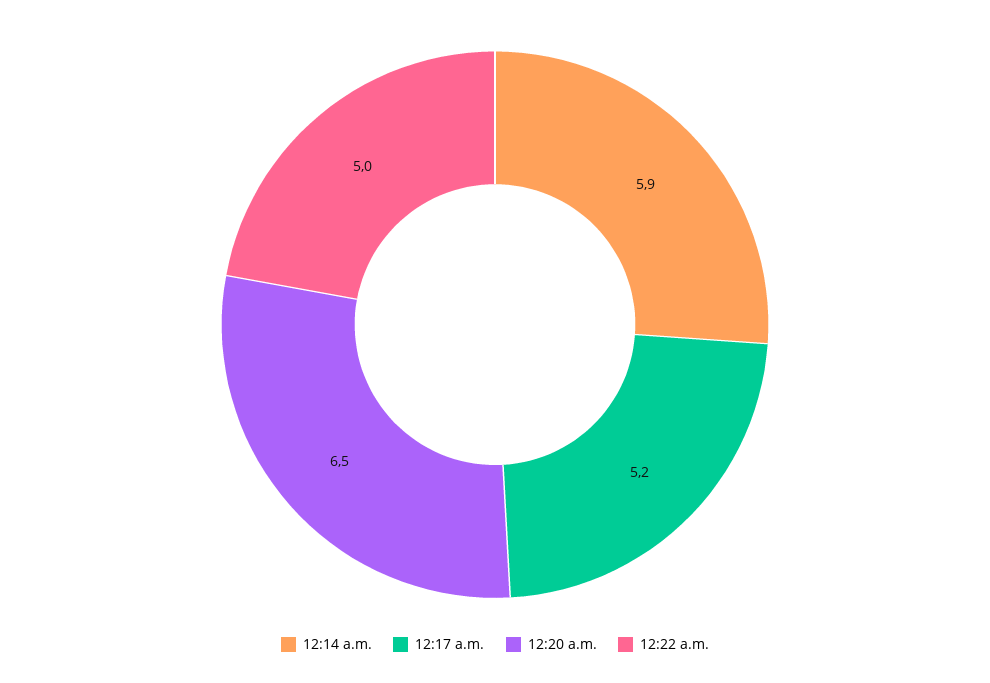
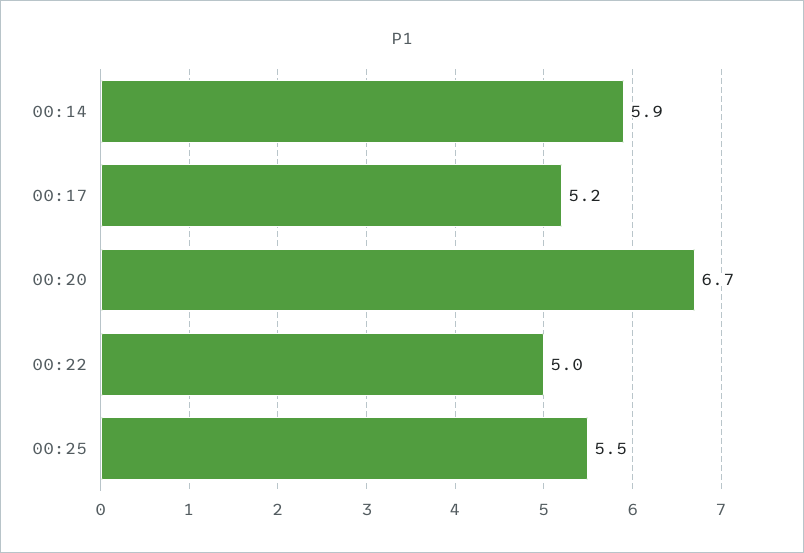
12:20 a.m.: 6.5 -> 6.7
00:25: none -> 5.5

